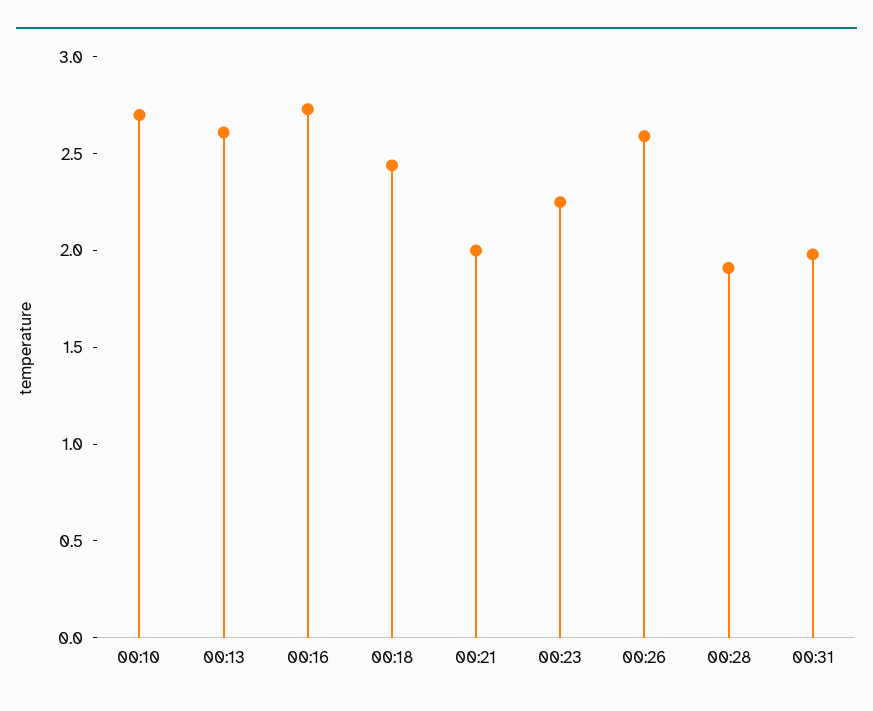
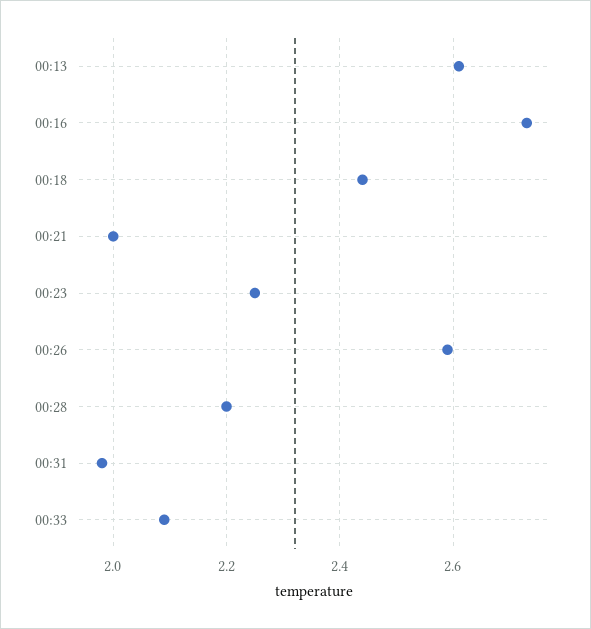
00:10: 2.7 -> none
00:28: 1.9 -> 2.2
00:33: none -> 2.1

